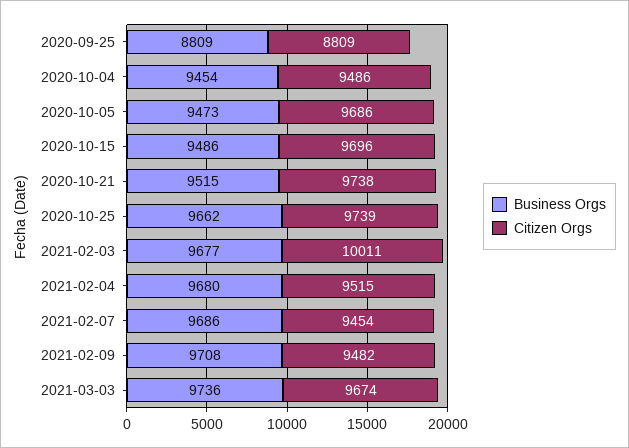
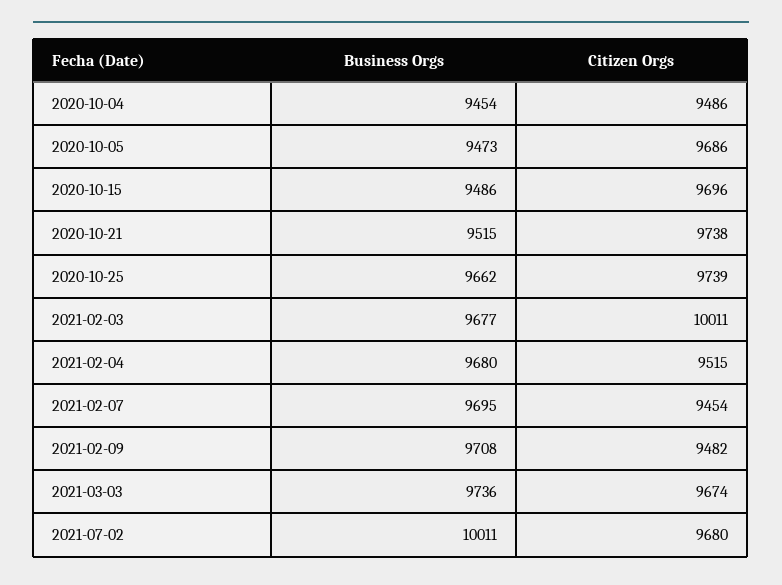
Business Orgs, 2020-09-25: 8809 -> none
Citizen Orgs, 2020-09-25: 8809 -> none
Business Orgs, 2021-02-07: 9686 -> 9695
Business Orgs, 2021-07-02: none -> 10011
Citizen Orgs, 2021-07-02: none -> 9680

